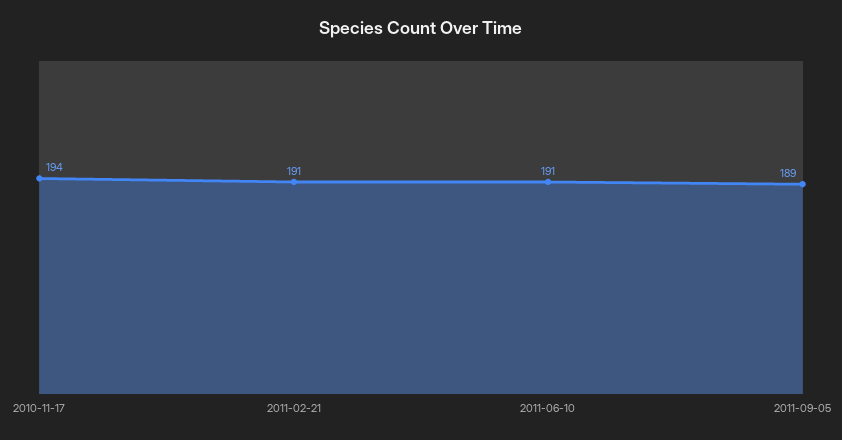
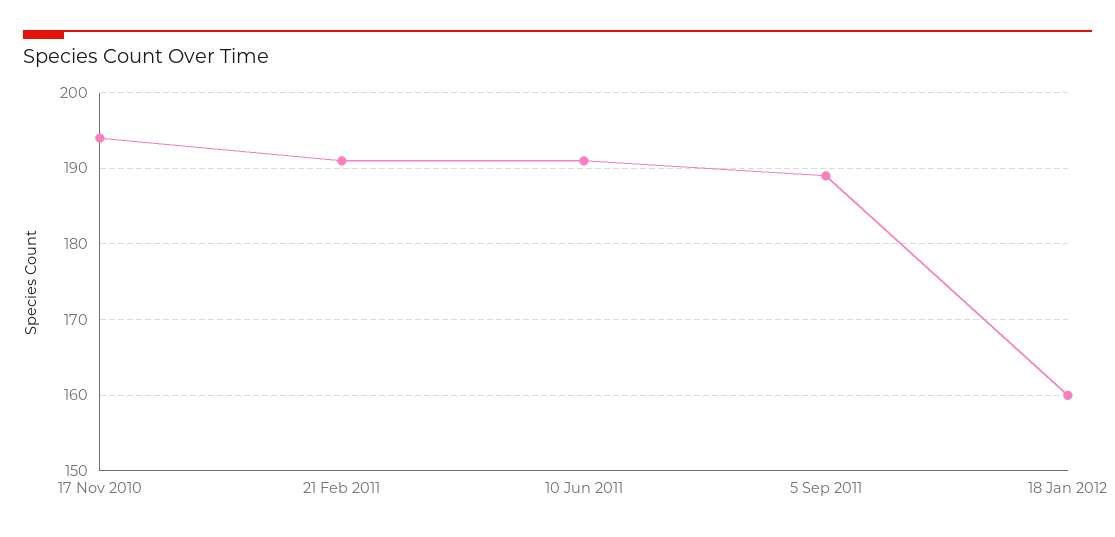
18 Jan 2012: none -> 160

